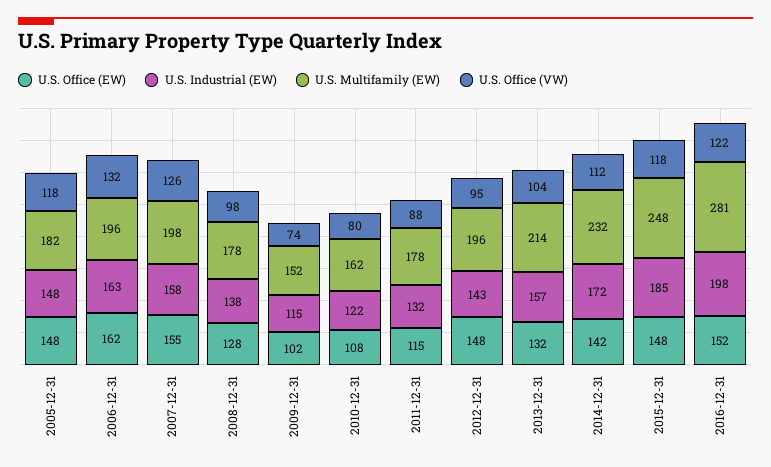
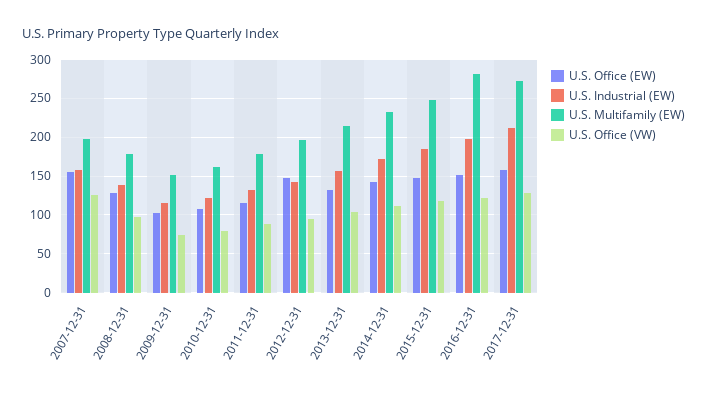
U.S. Office (EW), 2005-12-31: 148 -> none
U.S. Industrial (EW), 2005-12-31: 148 -> none
U.S. Multifamily (EW), 2005-12-31: 182 -> none
U.S. Office (VW), 2005-12-31: 118 -> none
U.S. Office (EW), 2006-12-31: 162 -> none
U.S. Industrial (EW), 2006-12-31: 163 -> none
U.S. Multifamily (EW), 2006-12-31: 196 -> none
U.S. Office (VW), 2006-12-31: 132 -> none
U.S. Office (EW), 2017-12-31: none -> 160
U.S. Industrial (EW), 2017-12-31: none -> 210
U.S. Multifamily (EW), 2017-12-31: none -> 270
U.S. Office (VW), 2017-12-31: none -> 130

